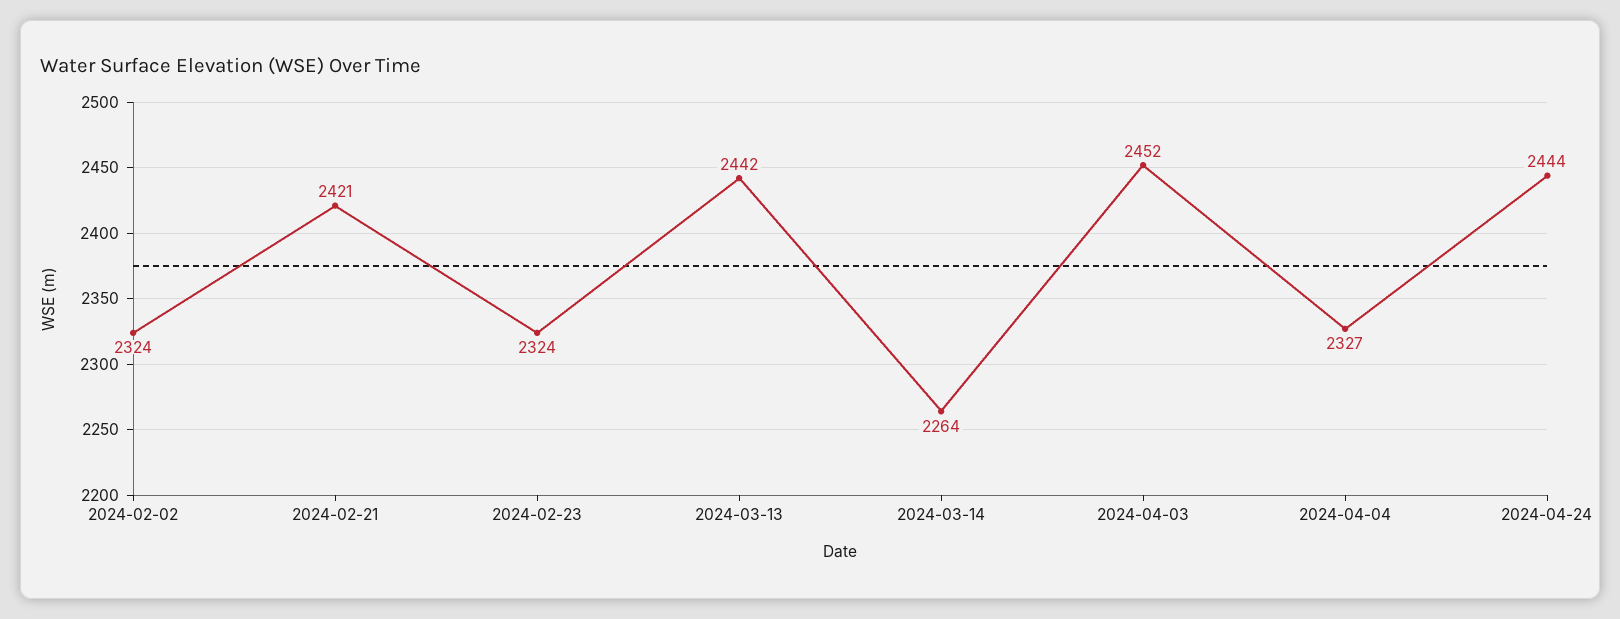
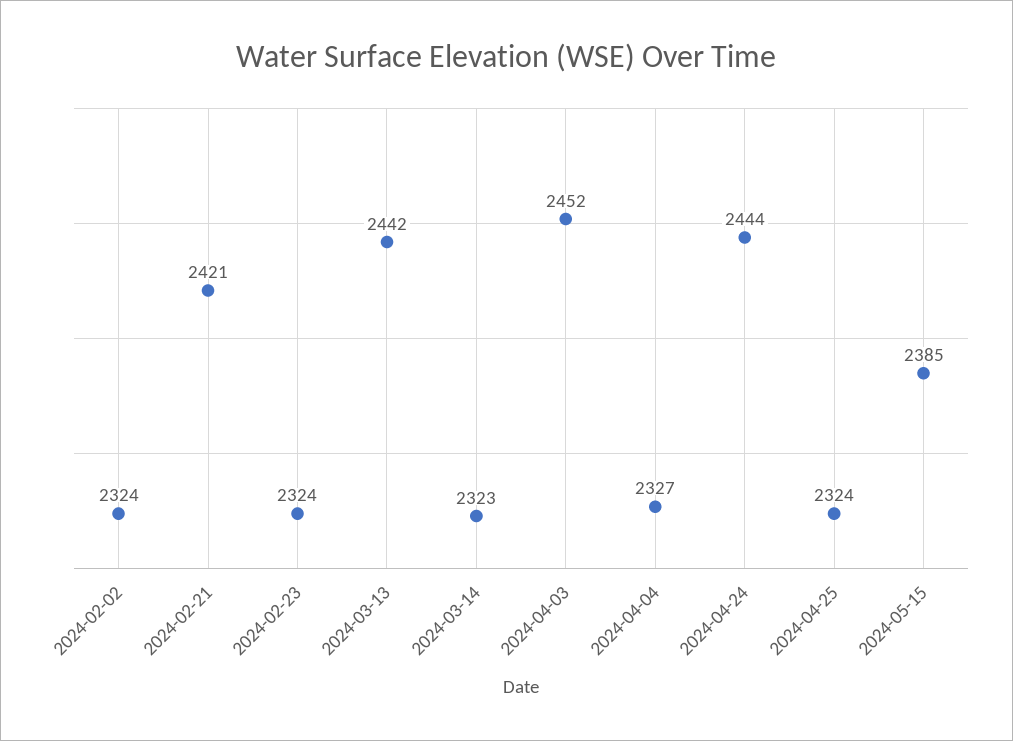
2024-03-14: 2264 -> 2323
2024-04-25: none -> 2324
2024-05-15: none -> 2385

